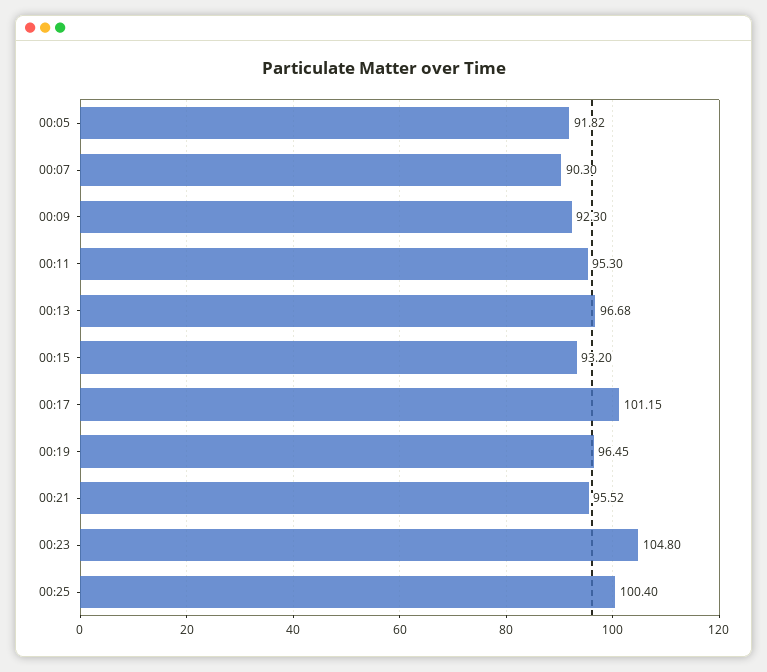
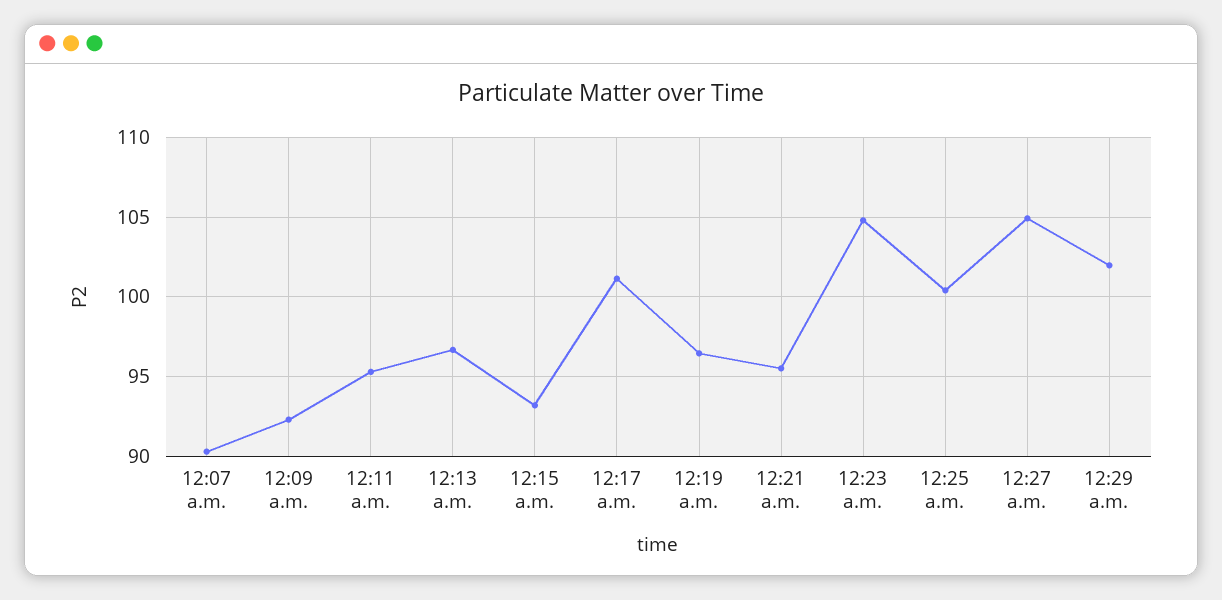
00:05: 91.82 -> none
12:27 a.m.: none -> 105
12:29 a.m.: none -> 102

